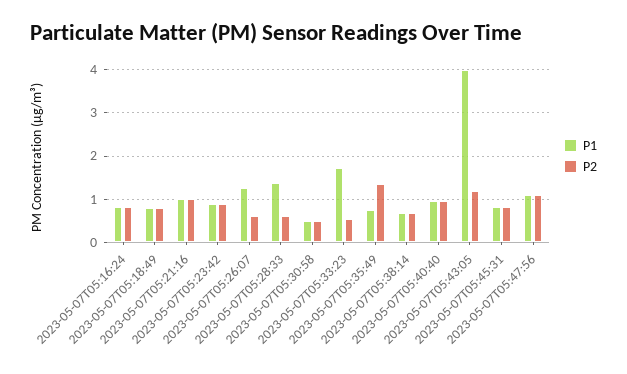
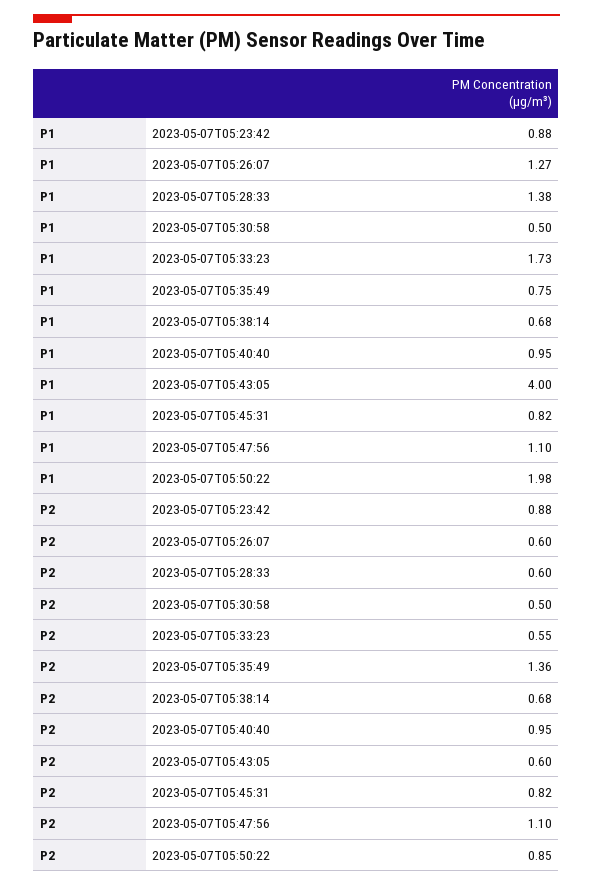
P1, 2023-05-07T05:16:24: 0.8 -> none
P2, 2023-05-07T05:16:24: 0.8 -> none
P1, 2023-05-07T05:18:49: 0.8 -> none
P2, 2023-05-07T05:18:49: 0.8 -> none
P1, 2023-05-07T05:21:16: 1 -> none
P2, 2023-05-07T05:21:16: 1 -> none
P2, 2023-05-07T05:43:05: 1.2 -> 0.6
P1, 2023-05-07T05:50:22: none -> 1.98
P2, 2023-05-07T05:50:22: none -> 0.85

